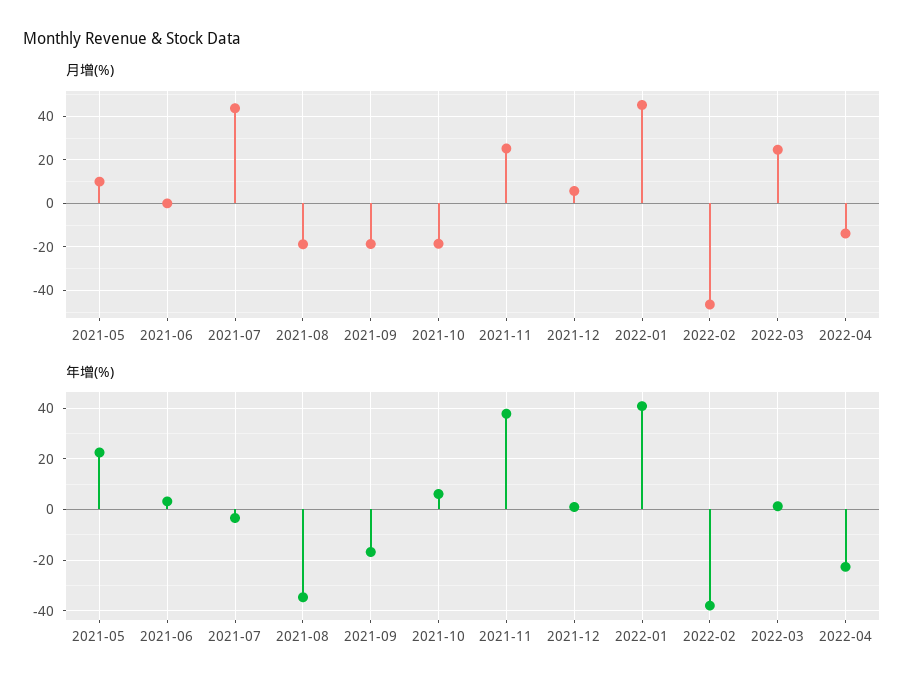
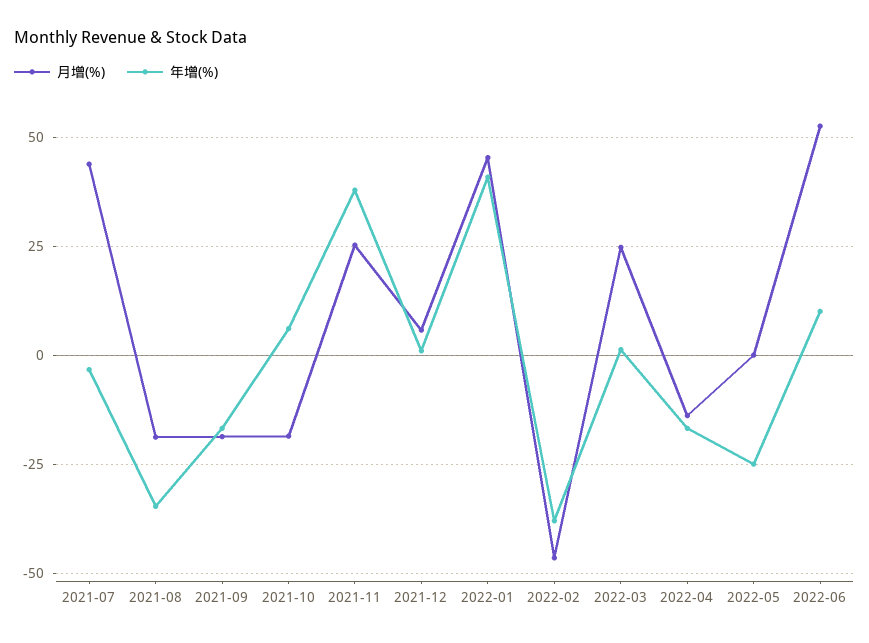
月增(%), 2021-05: 10 -> none
月增(%), 2021-06: 0 -> none
年增(%), 2021-05: 22.5 -> none
年增(%), 2021-06: 2.5 -> none
年增(%), 2022-04: -22.5 -> -17.5
月增(%), 2022-05: none -> 0
年增(%), 2022-05: none -> -25
月增(%), 2022-06: none -> 52.5
年增(%), 2022-06: none -> 10

